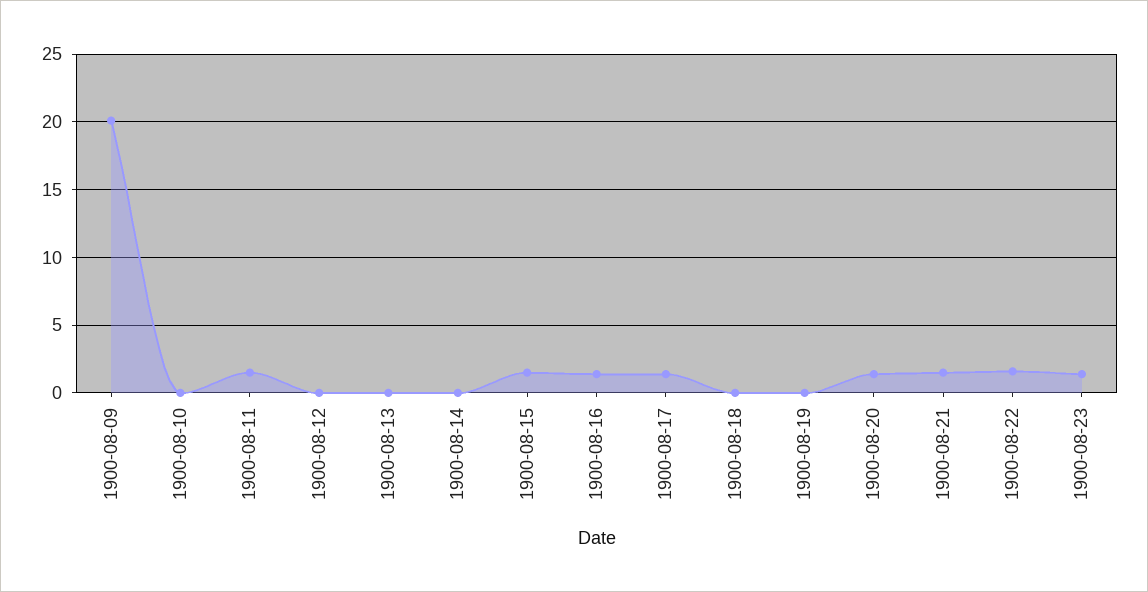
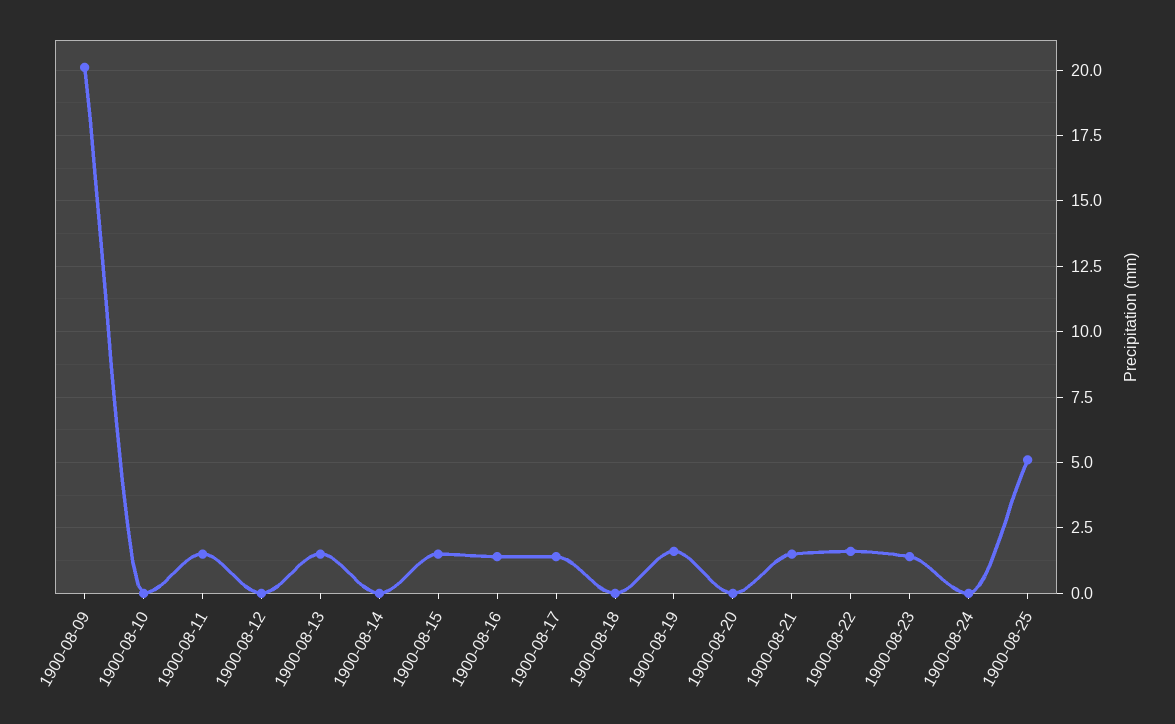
1900-08-13: 0 -> 1.5
1900-08-19: 0 -> 1.5
1900-08-20: 1.5 -> 0
1900-08-24: none -> 0
1900-08-25: none -> 5

